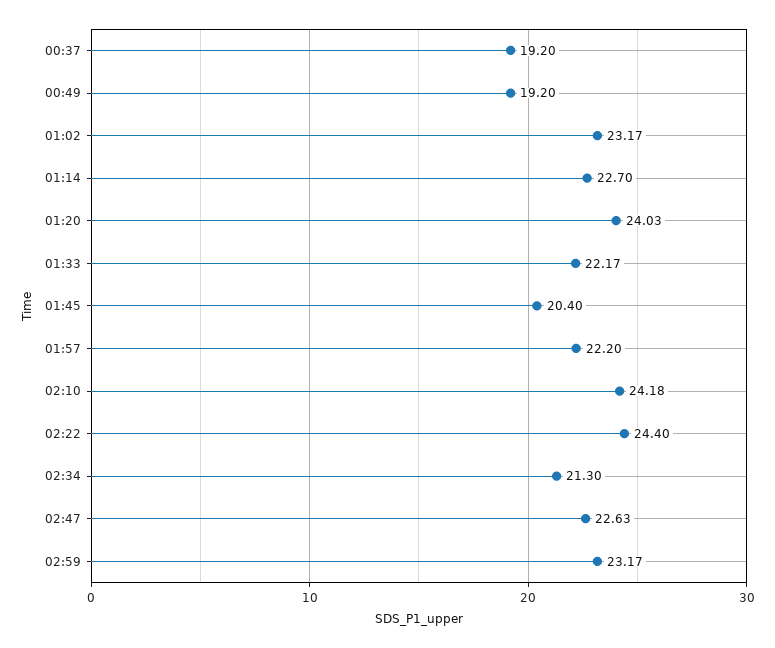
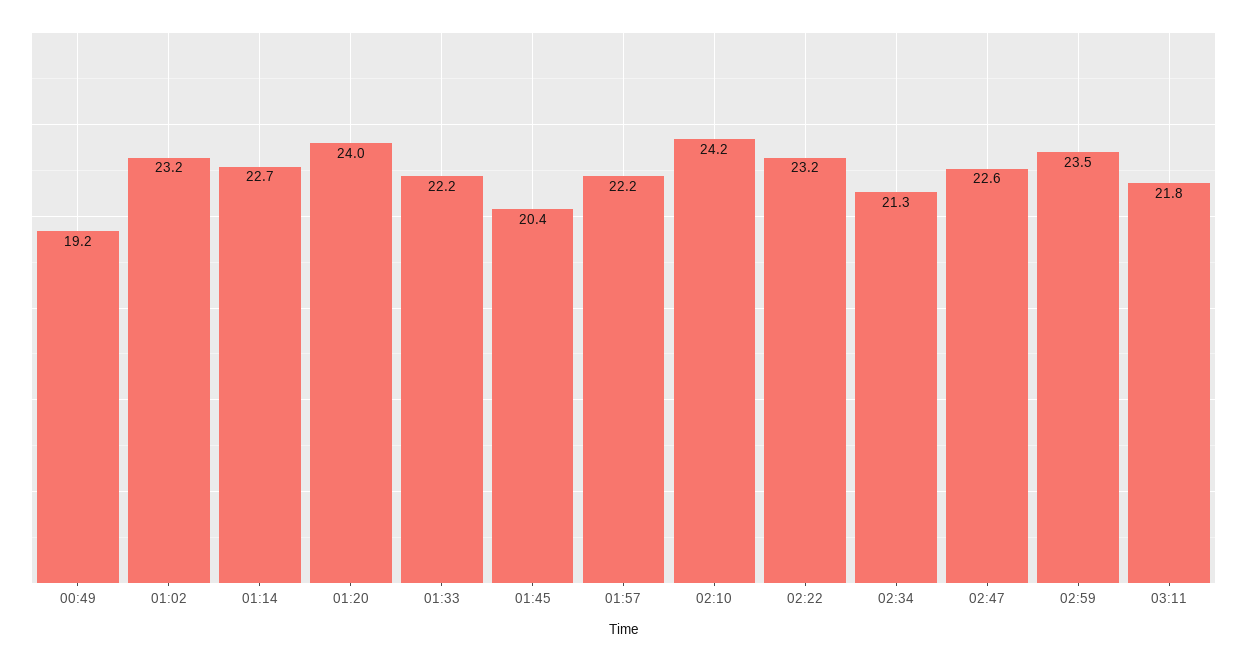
00:37: 19.2 -> none
02:22: 24.4 -> 23.2
02:59: 23.17 -> 23.5
03:11: none -> 21.8

